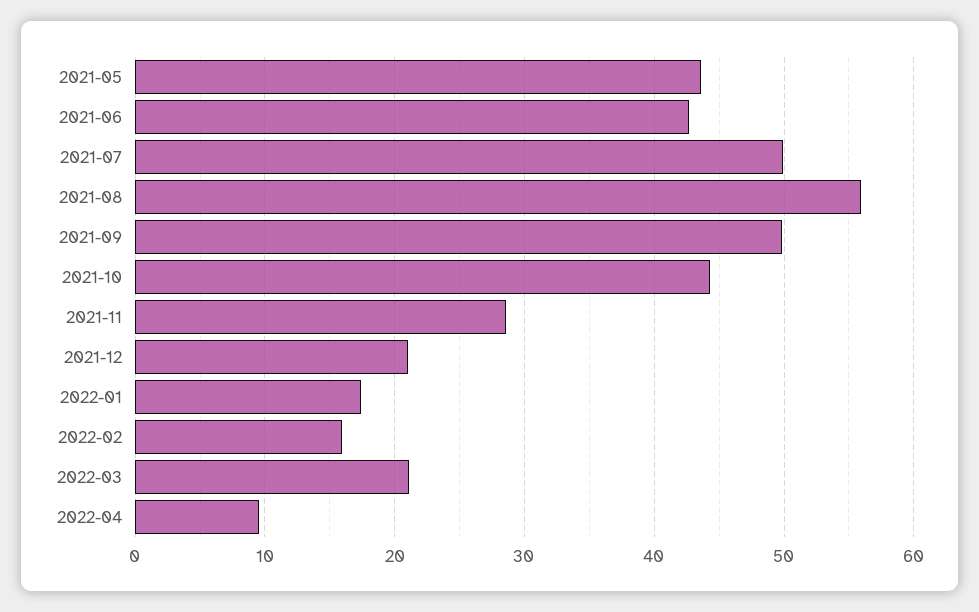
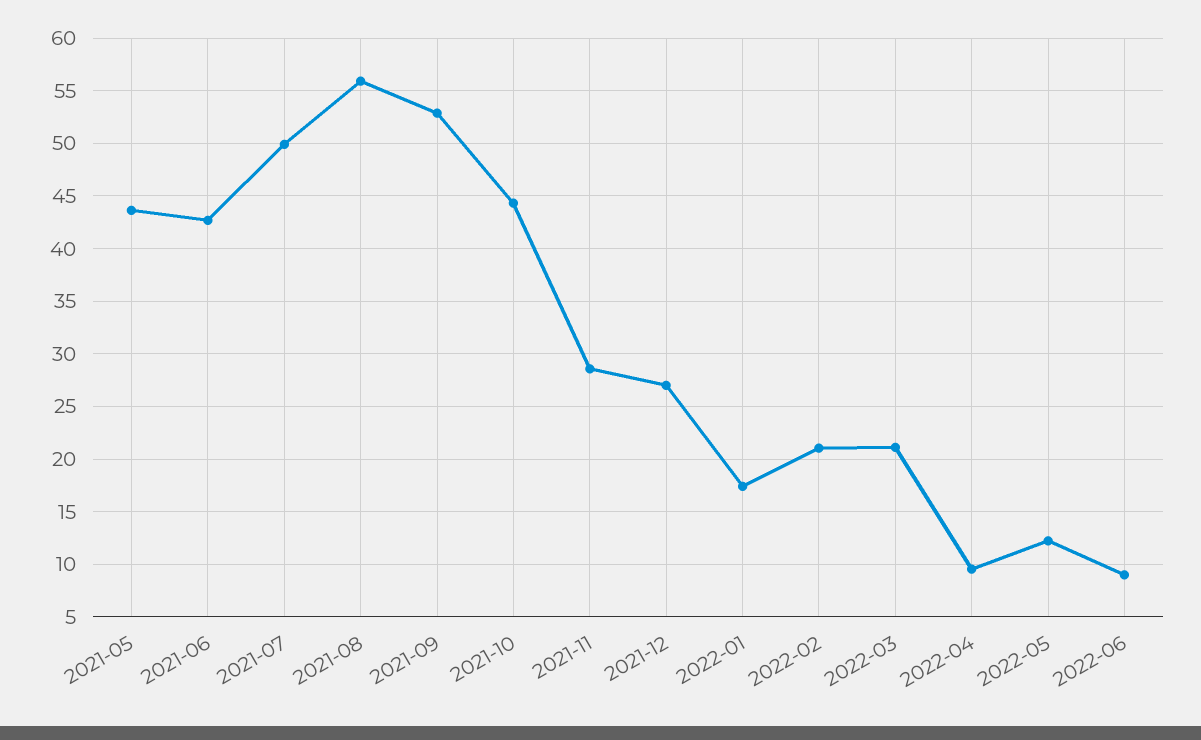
2021-09: 50 -> 53
2021-12: 21 -> 27
2022-02: 16 -> 21
2022-05: none -> 12
2022-06: none -> 9

